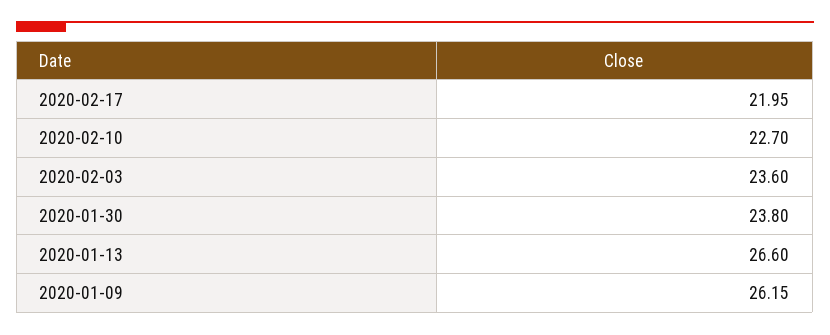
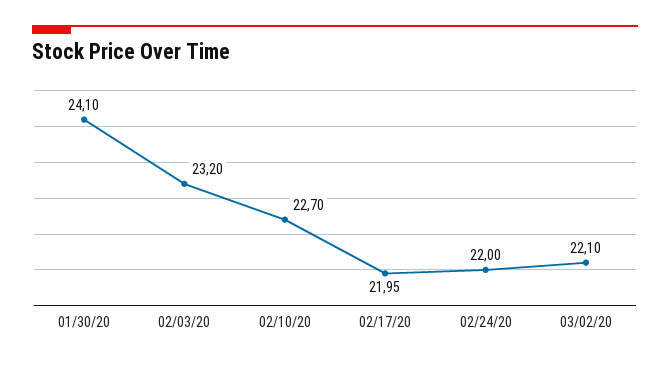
2020-02-03: 23.6 -> 23.2
2020-01-30: 23.8 -> 24.1
2020-01-13: 26.6 -> none
2020-01-09: 26.15 -> none
02/24/20: none -> 22
03/02/20: none -> 22.1

